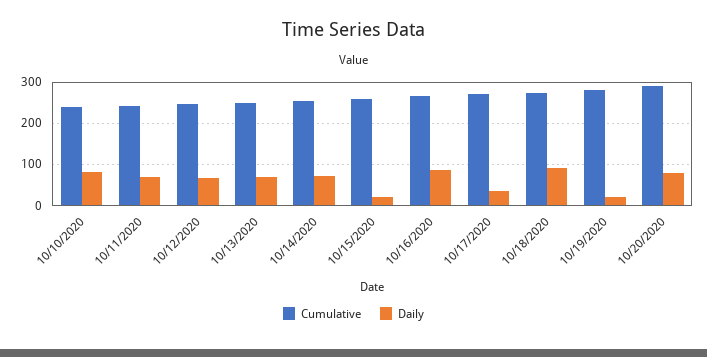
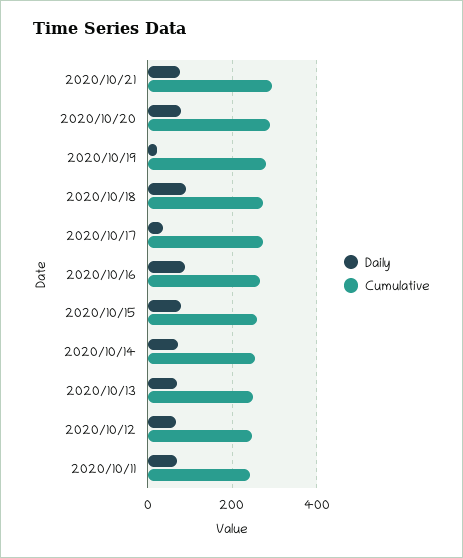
Cumulative, 10/10/2020: 240 -> none
Daily, 10/10/2020: 80 -> none
Daily, 10/15/2020: 20 -> 80
Daily, 2020/10/21: none -> 80
Cumulative, 2020/10/21: none -> 300

